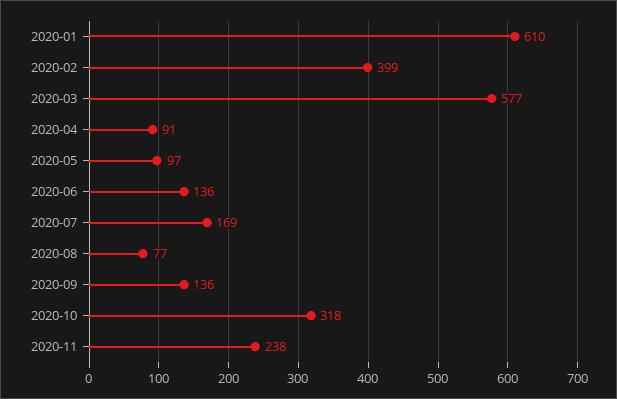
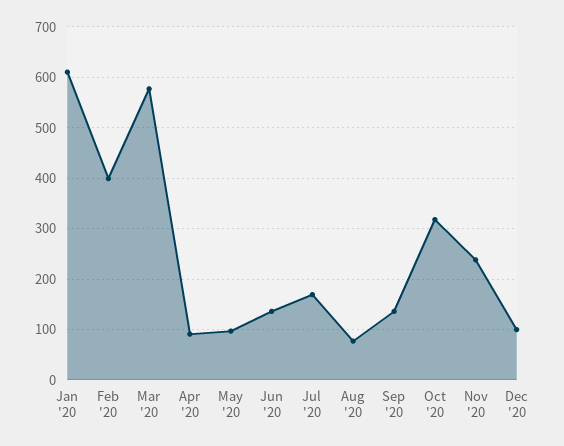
Dec '20: none -> 100

